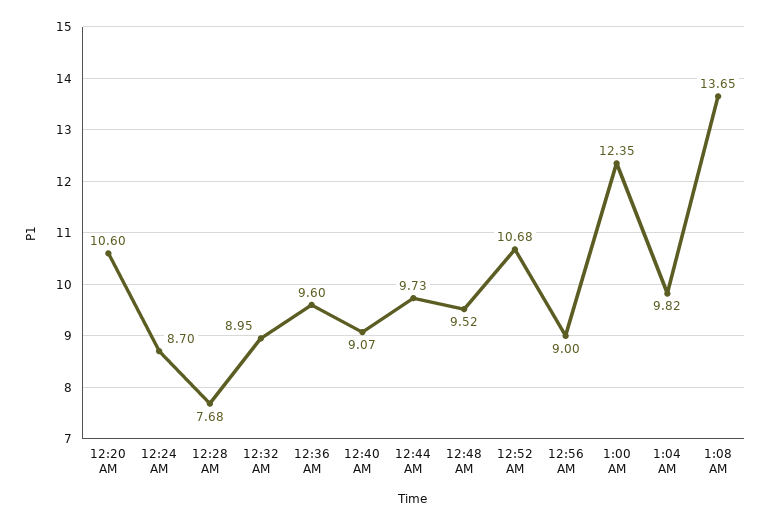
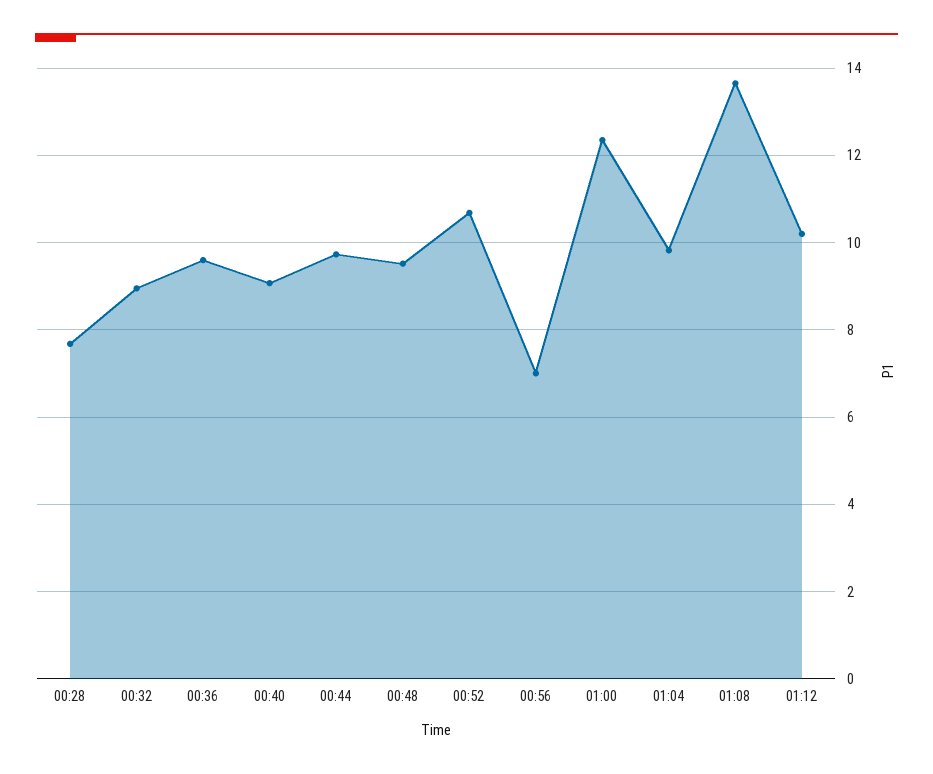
12:20 AM: 10.6 -> none
12:24 AM: 8.7 -> none
12:56 AM: 9 -> 7
01:12: none -> 10.2

